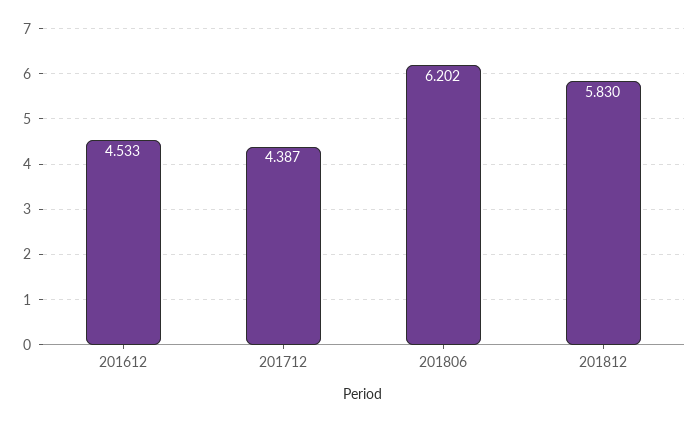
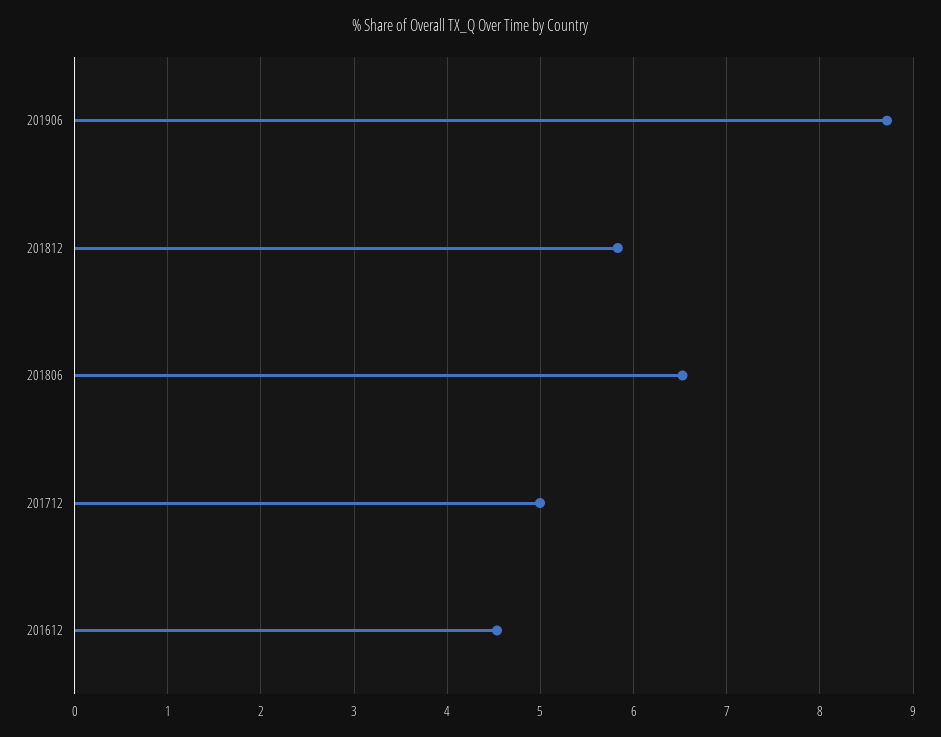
201712: 4.387 -> 5
201806: 6.202 -> 6.5
201906: none -> 8.7

